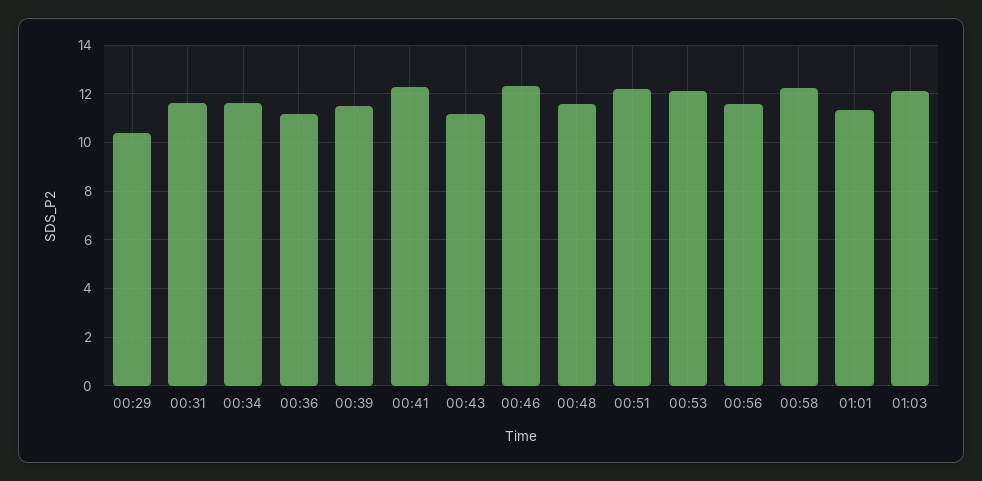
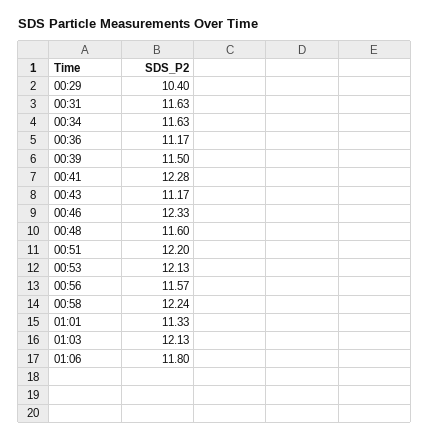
01:06: none -> 11.8

